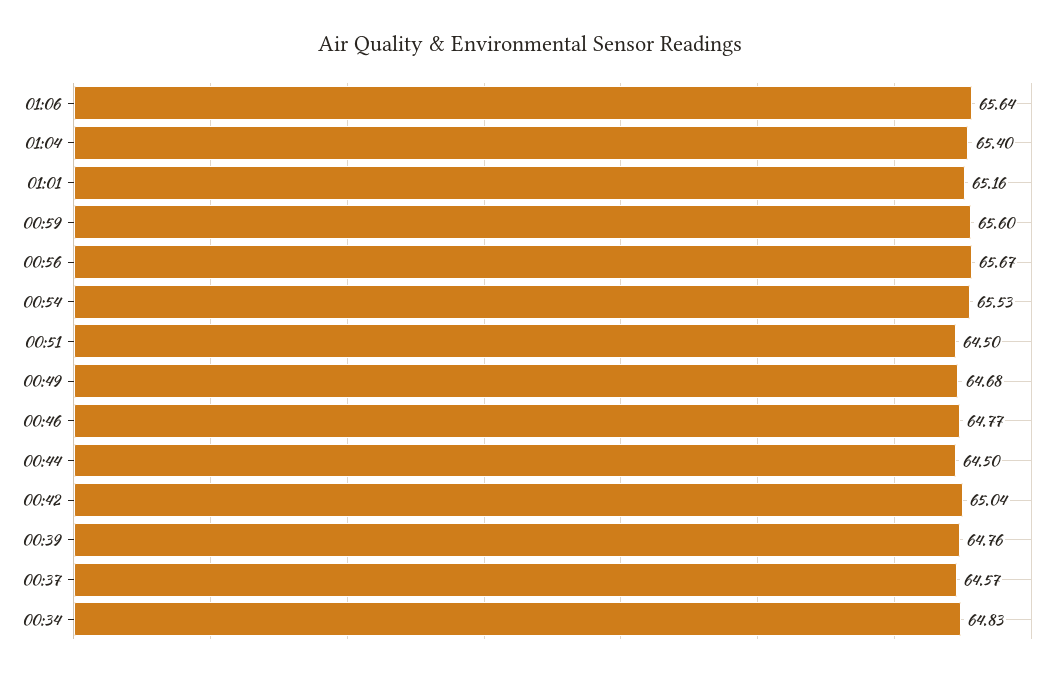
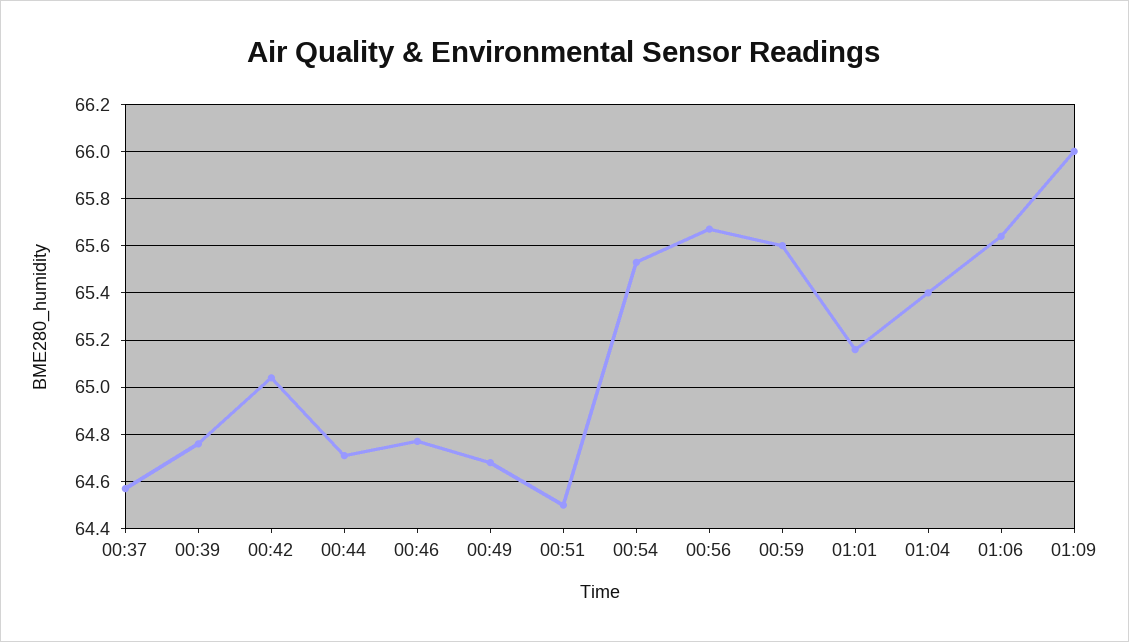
00:44: 64.5 -> 64.7
00:34: 64.83 -> none
01:09: none -> 66

